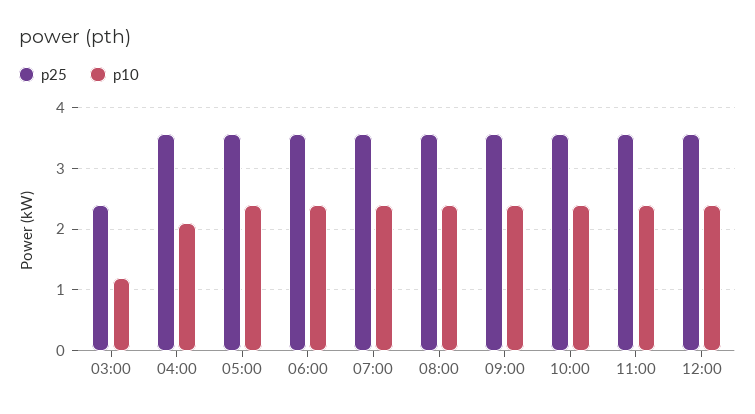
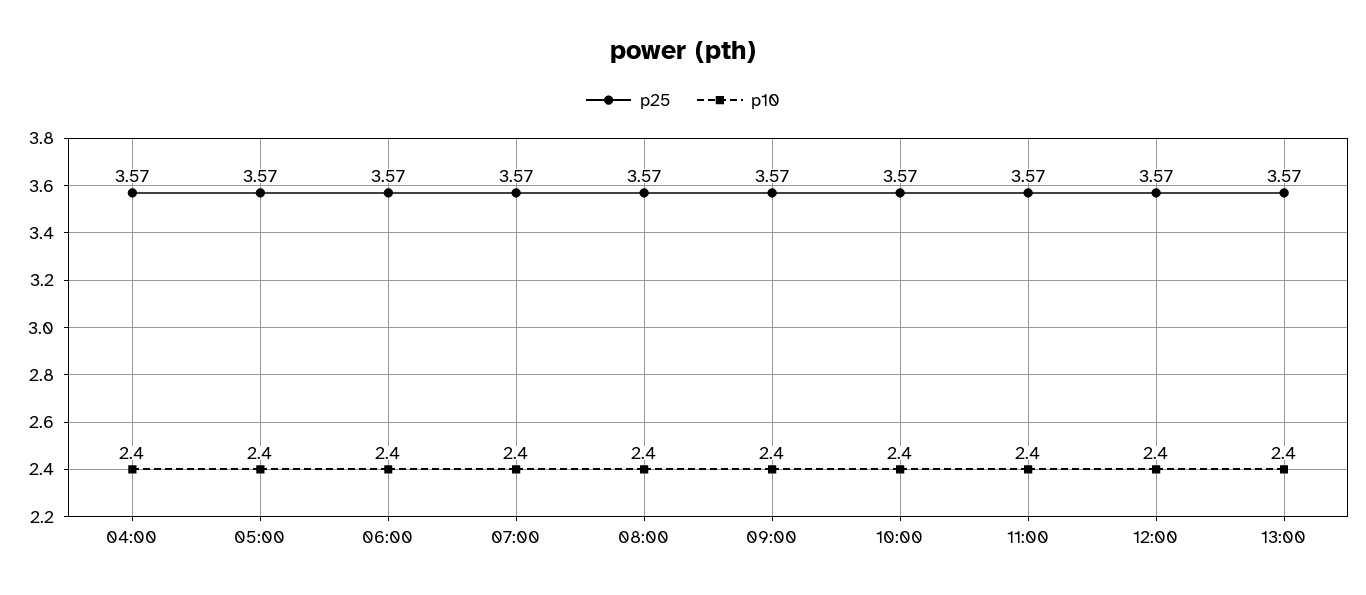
p25, 03:00: 2.4 -> none
p10, 03:00: 1.2 -> none
p10, 04:00: 2.1 -> 2.4
p25, 13:00: none -> 3.57
p10, 13:00: none -> 2.4

